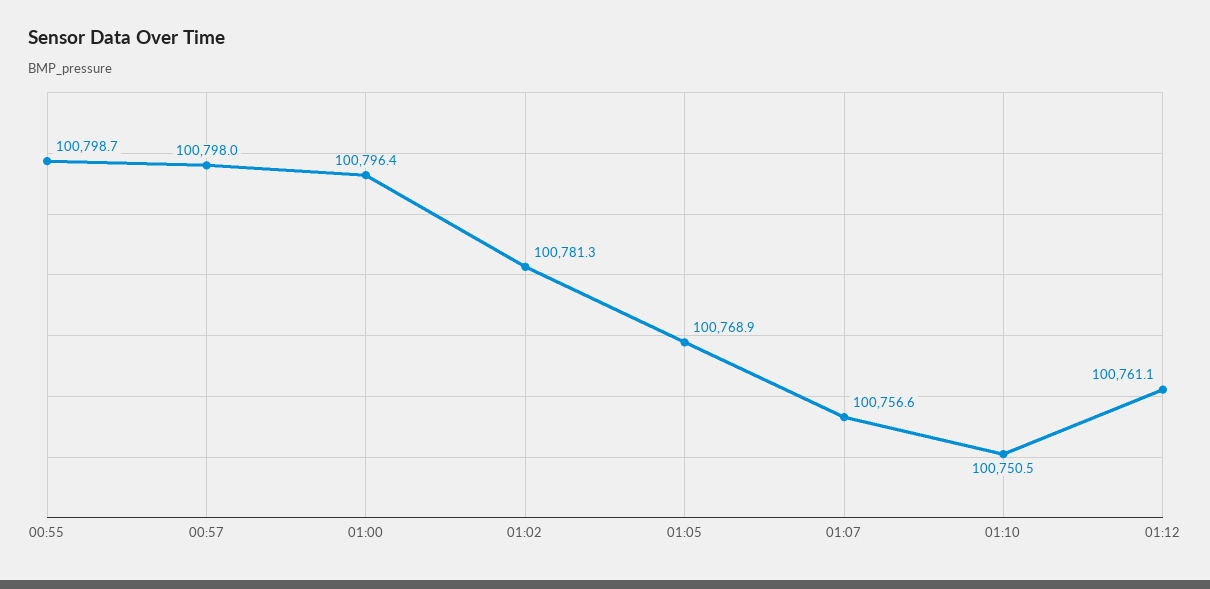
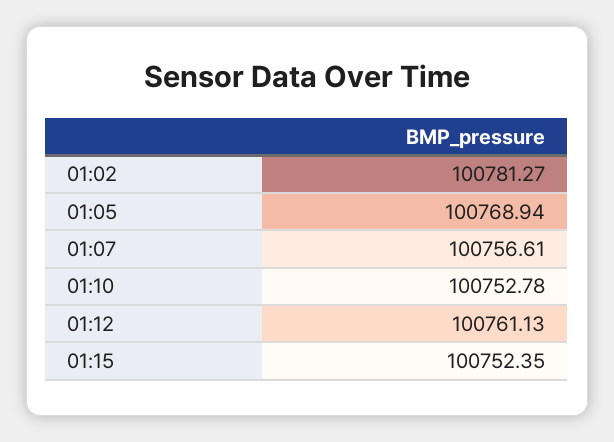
00:55: 100798.7 -> none
00:57: 100798 -> none
01:00: 100796.4 -> none
01:10: 100750.5 -> 100752.78
01:15: none -> 100752.35

